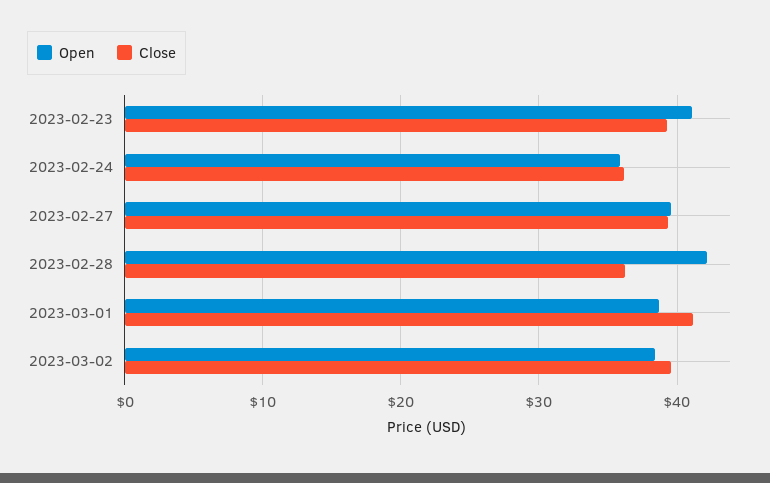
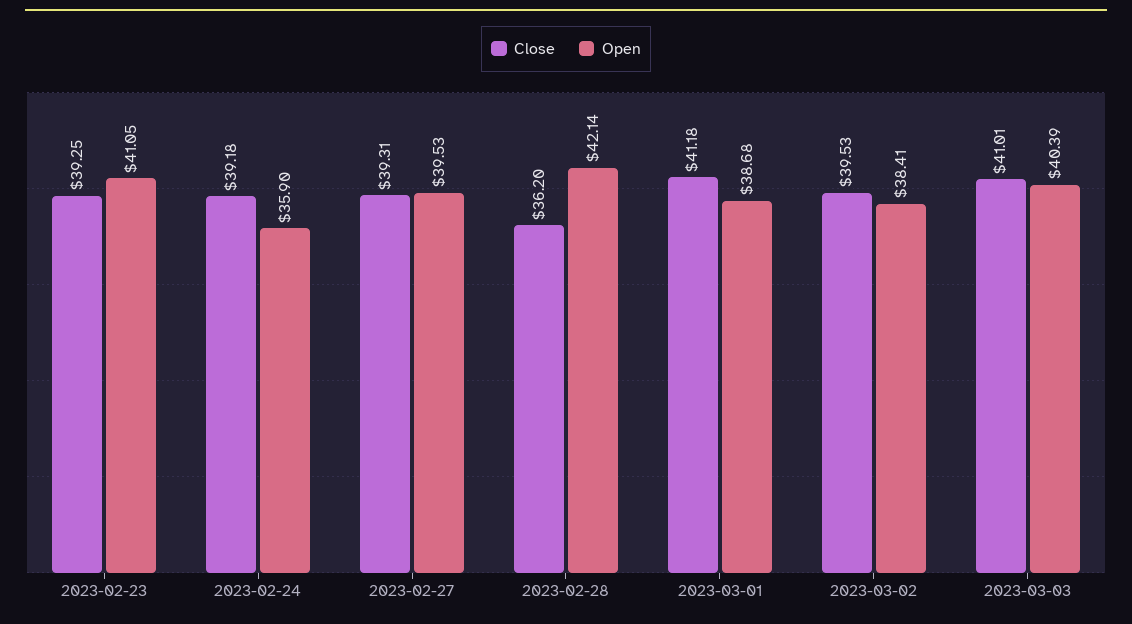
Close, 2023-02-24: 36 -> 39.18
Close, 2023-03-03: none -> 41.01
Open, 2023-03-03: none -> 40.39

